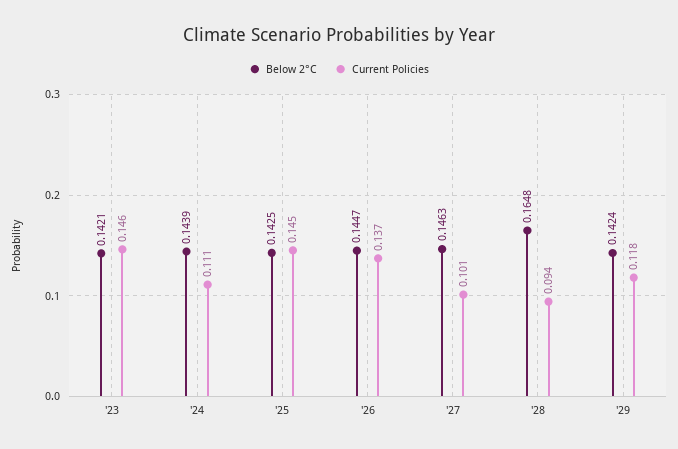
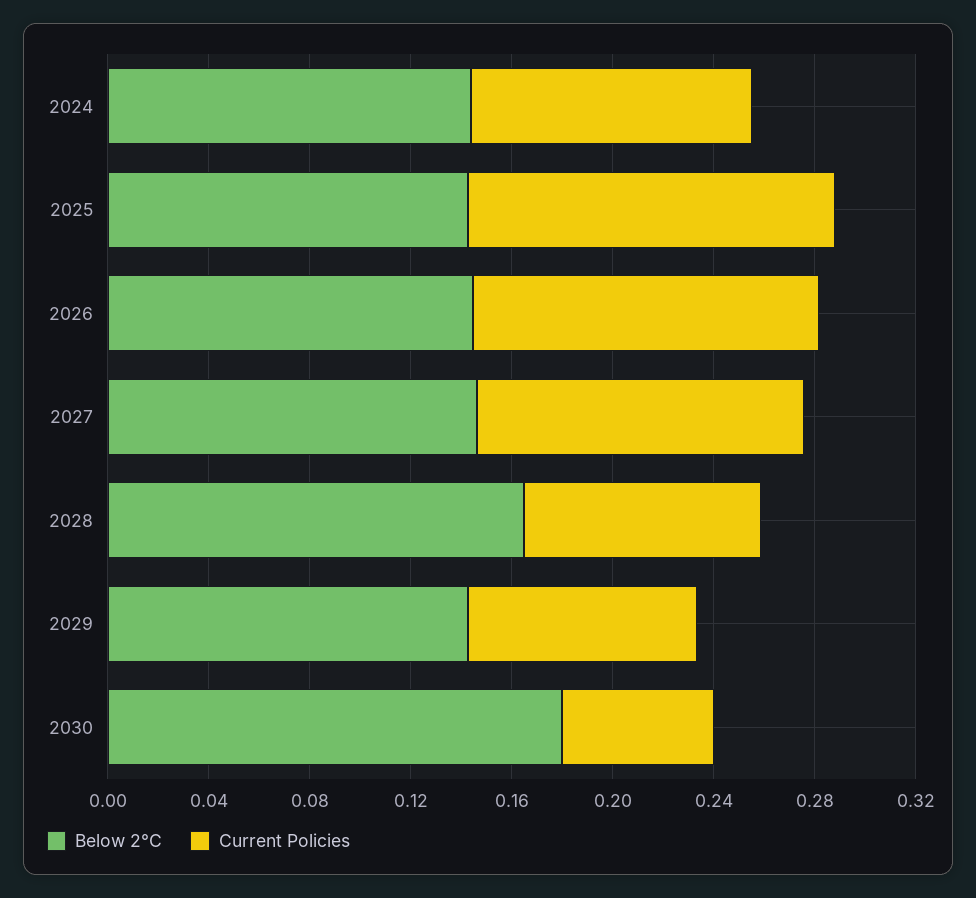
Below 2°C, '23: 0.1421 -> none
Current Policies, '23: 0.146 -> none
Current Policies, '27: 0.101 -> 0.13
Current Policies, '29: 0.118 -> 0.09
Below 2°C, 2030: none -> 0.18
Current Policies, 2030: none -> 0.06

